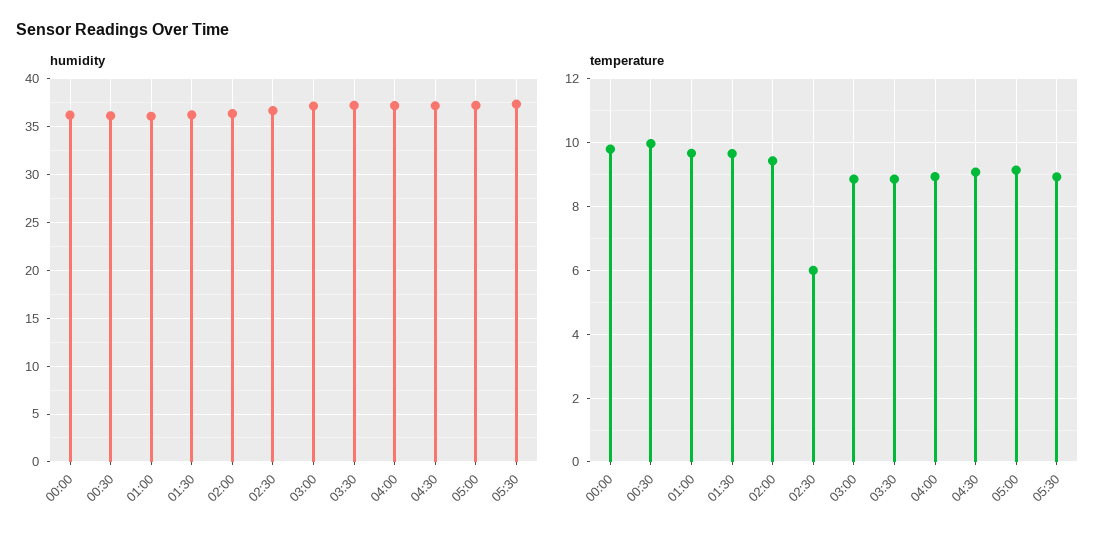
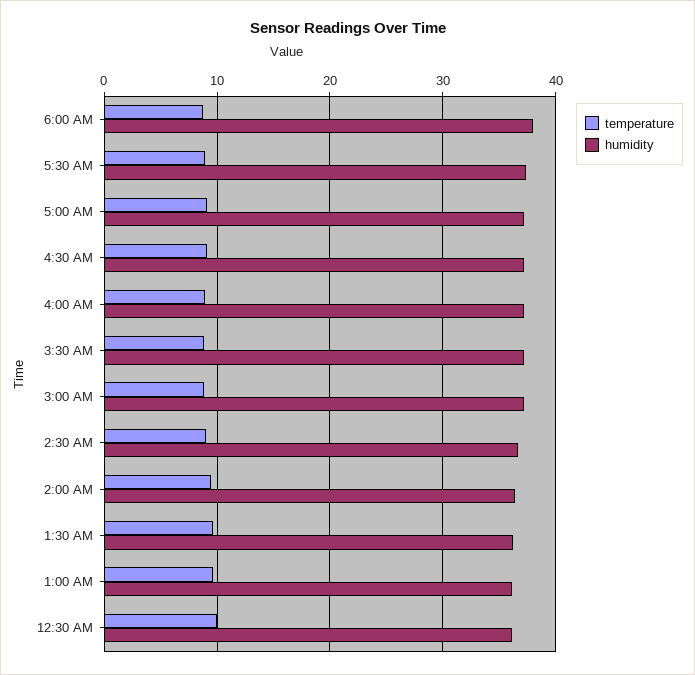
humidity, 00:00: 36 -> none
temperature, 00:00: 9.8 -> none
temperature, 02:30: 6 -> 9
temperature, 6:00 AM: none -> 9
humidity, 6:00 AM: none -> 38

